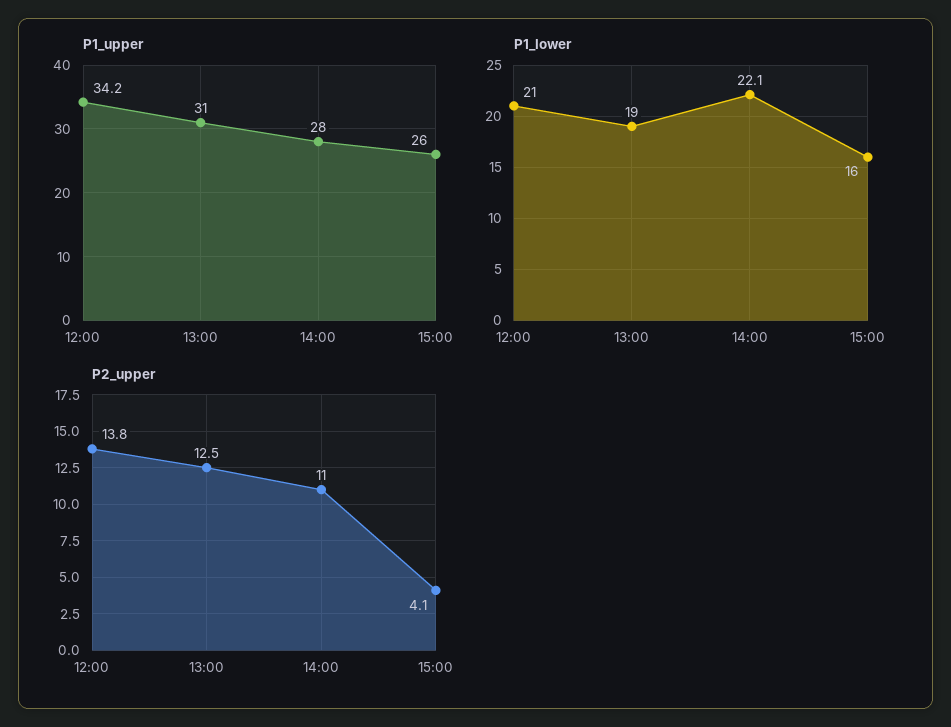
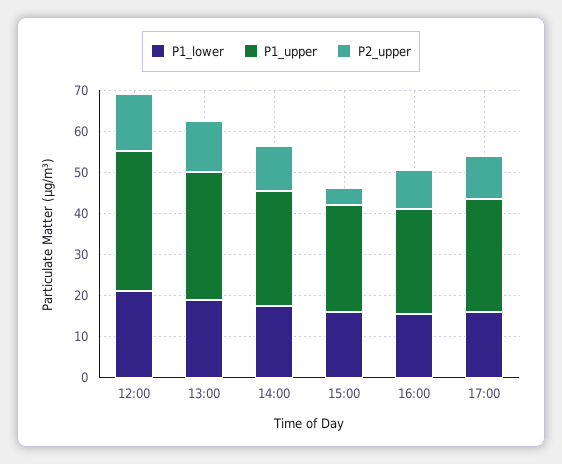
P1_lower, 14:00: 22.1 -> 18
P1_lower, 16:00: none -> 16
P1_upper, 16:00: none -> 26
P2_upper, 16:00: none -> 10
P1_lower, 17:00: none -> 16
P1_upper, 17:00: none -> 28
P2_upper, 17:00: none -> 10

